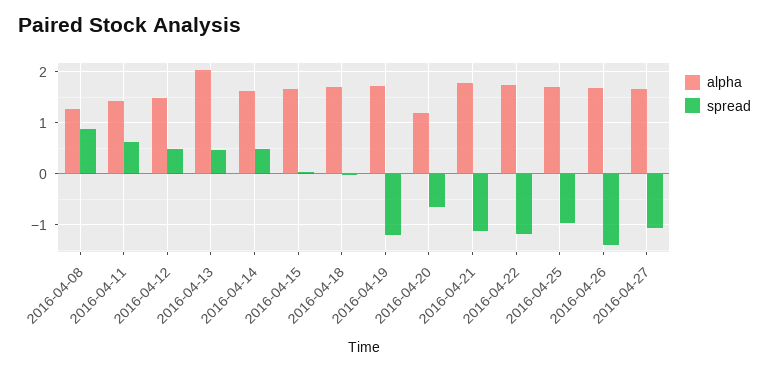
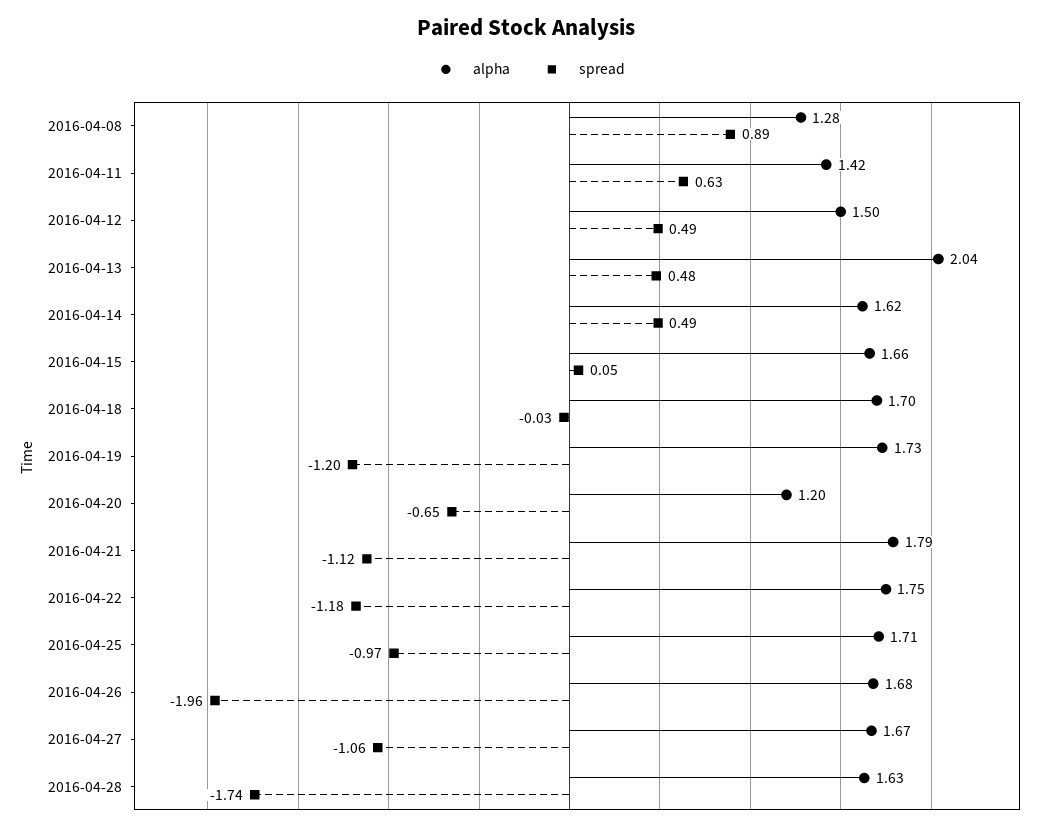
spread, 2016-04-26: -1.4 -> -1.96
alpha, 2016-04-28: none -> 1.63
spread, 2016-04-28: none -> -1.74

